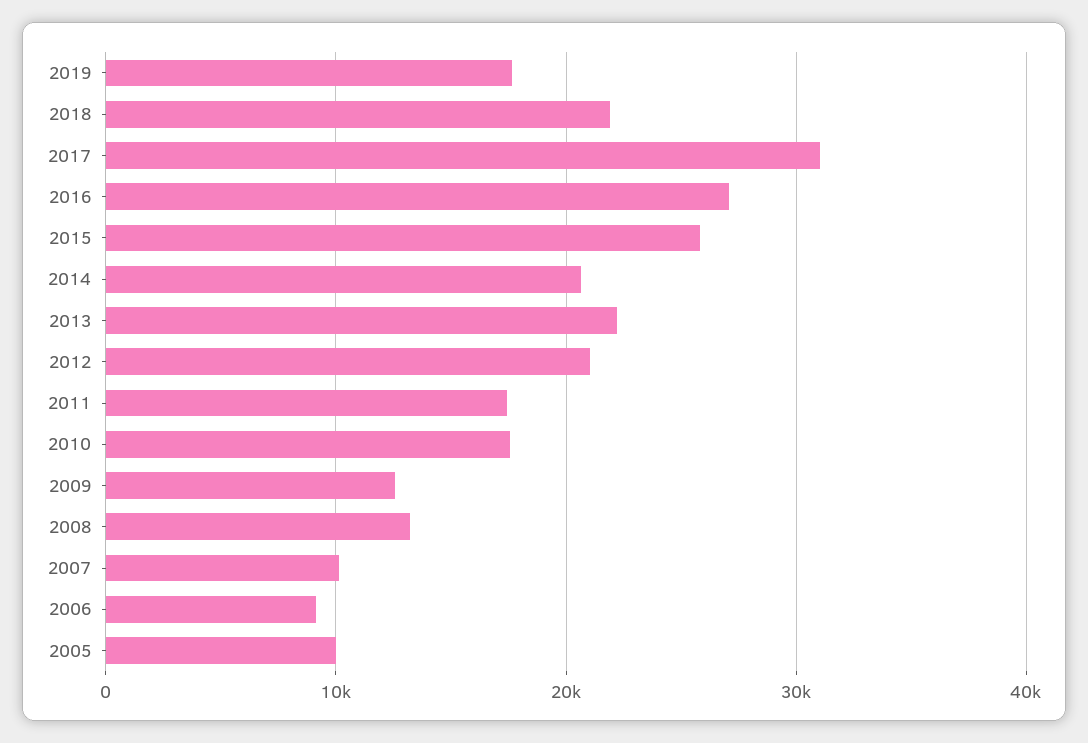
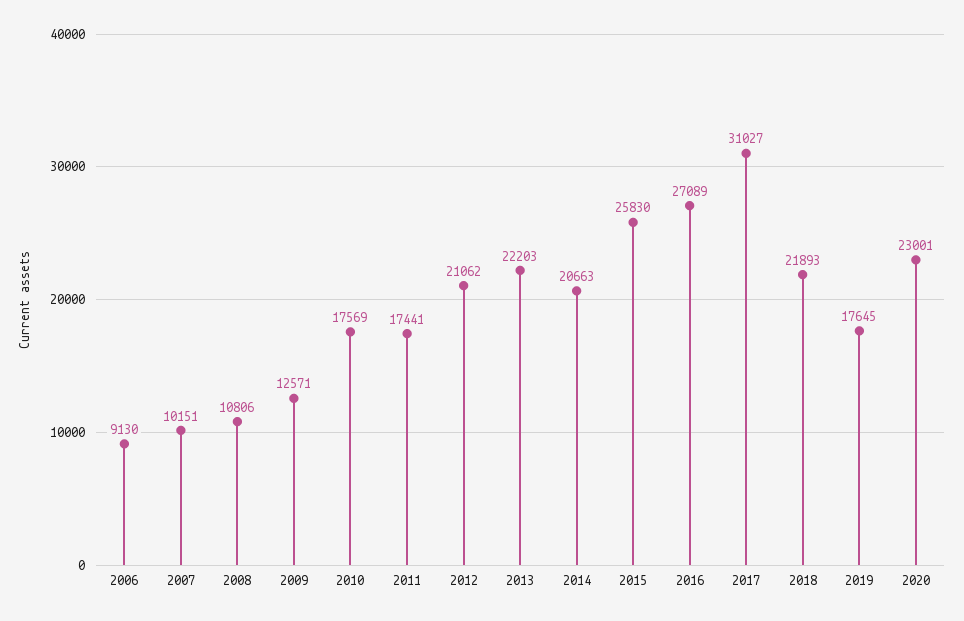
2008: 13000 -> 10806
2005: 10000 -> none
2020: none -> 23001

